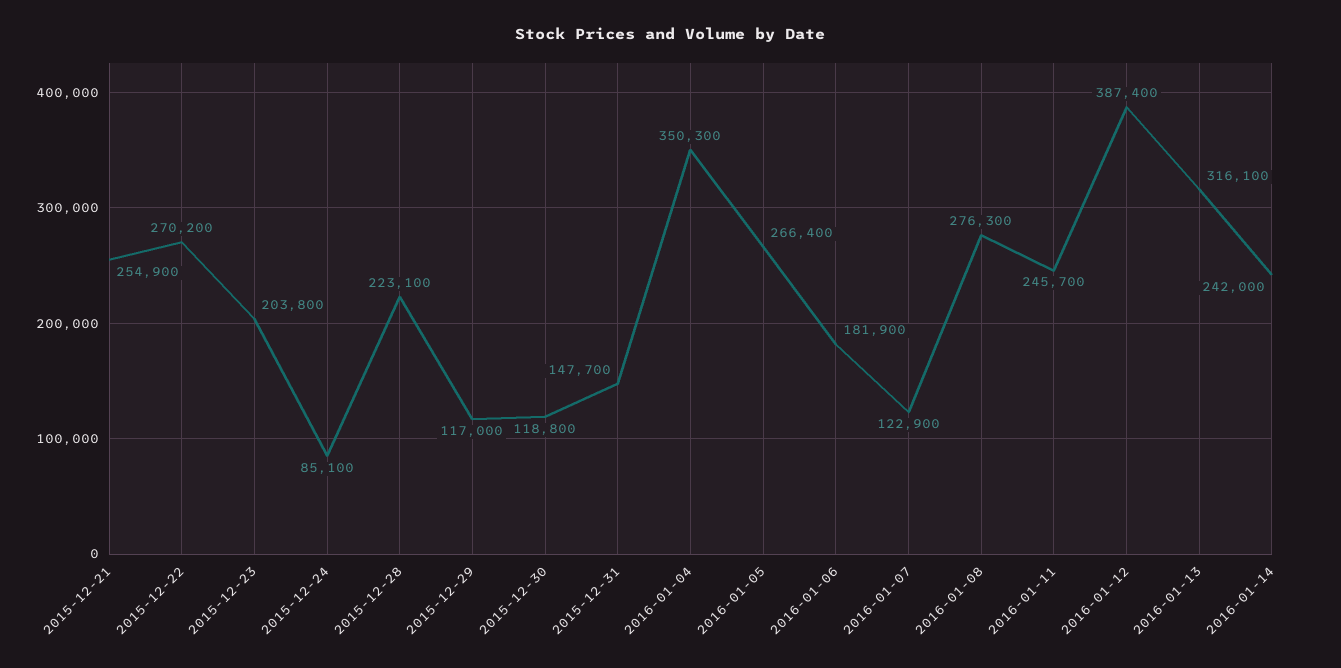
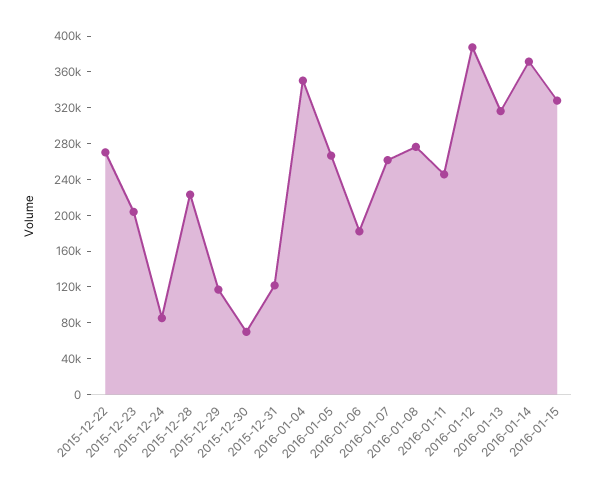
2015-12-21: 254900 -> none
2015-12-30: 118800 -> 70000
2015-12-31: 147700 -> 120000
2016-01-07: 122900 -> 260000
2016-01-14: 242000 -> 370000
2016-01-15: none -> 330000

